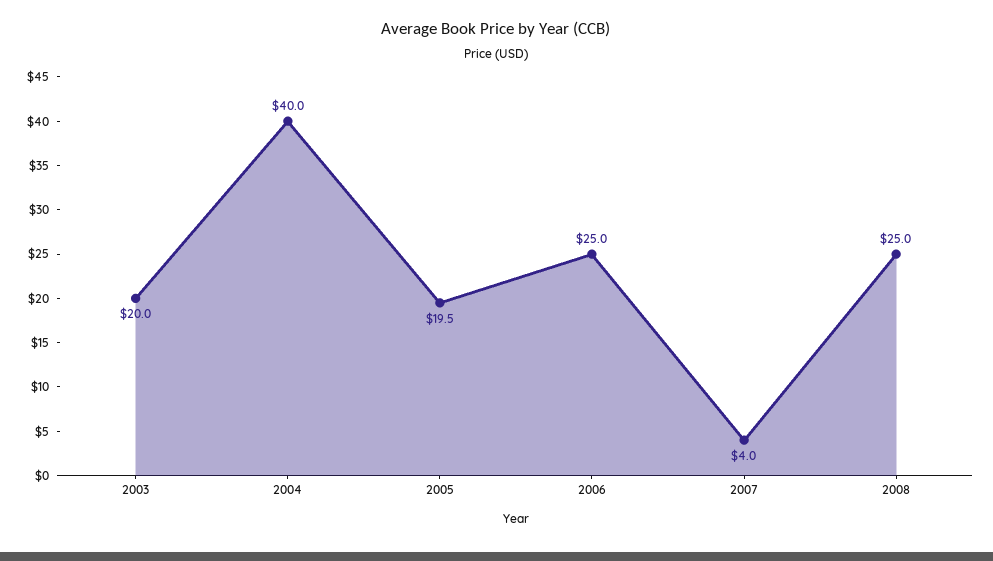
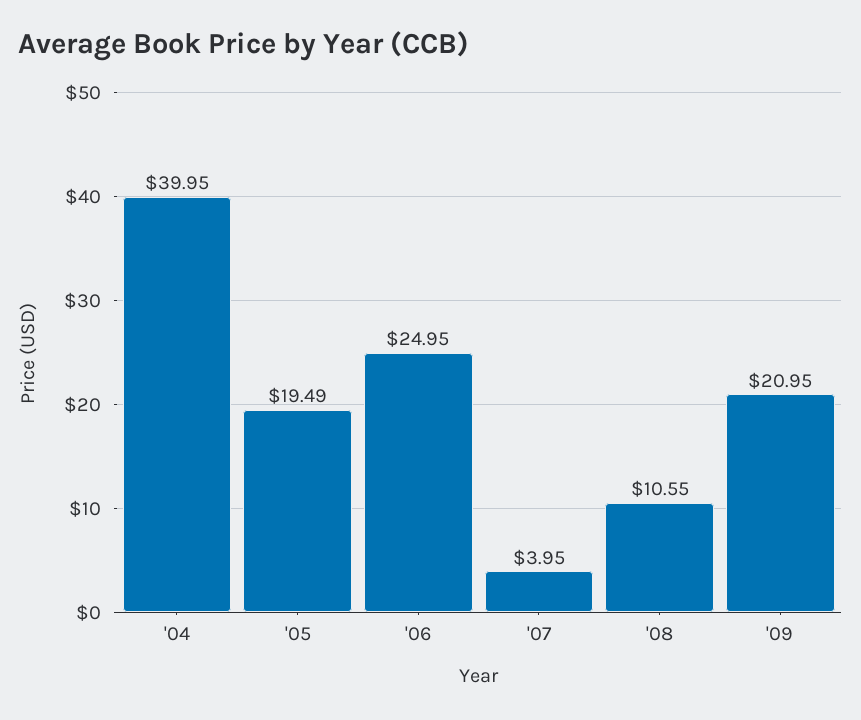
2003: 20 -> none
2008: 25 -> 10.55
'09: none -> 20.95

